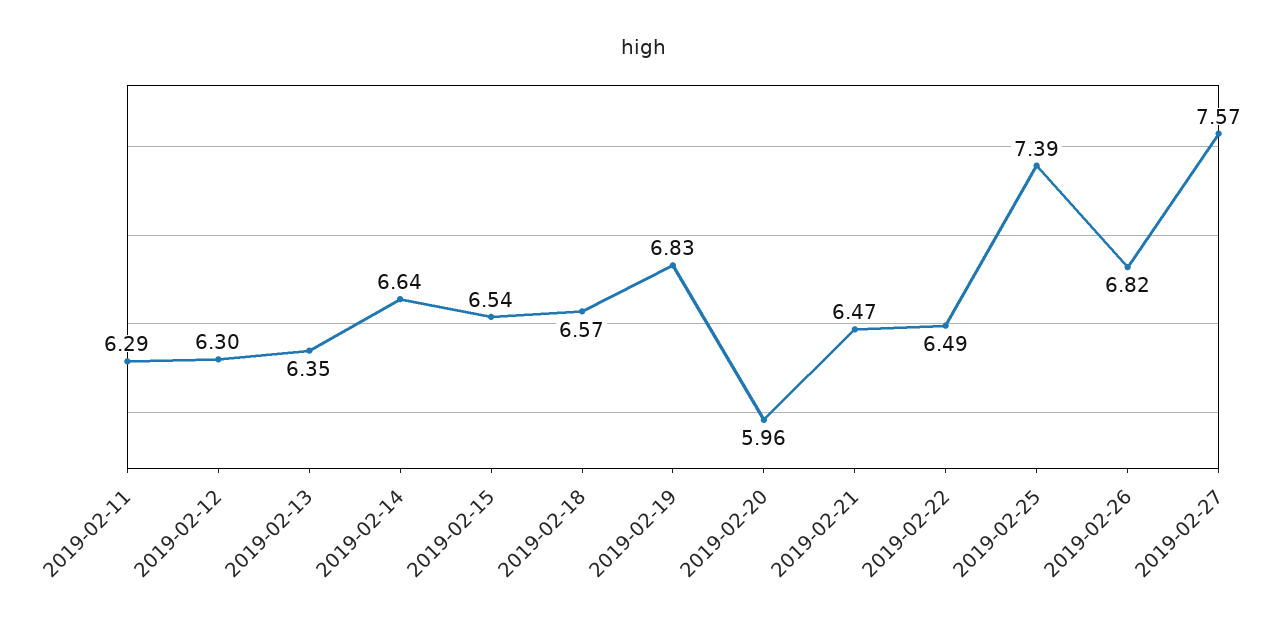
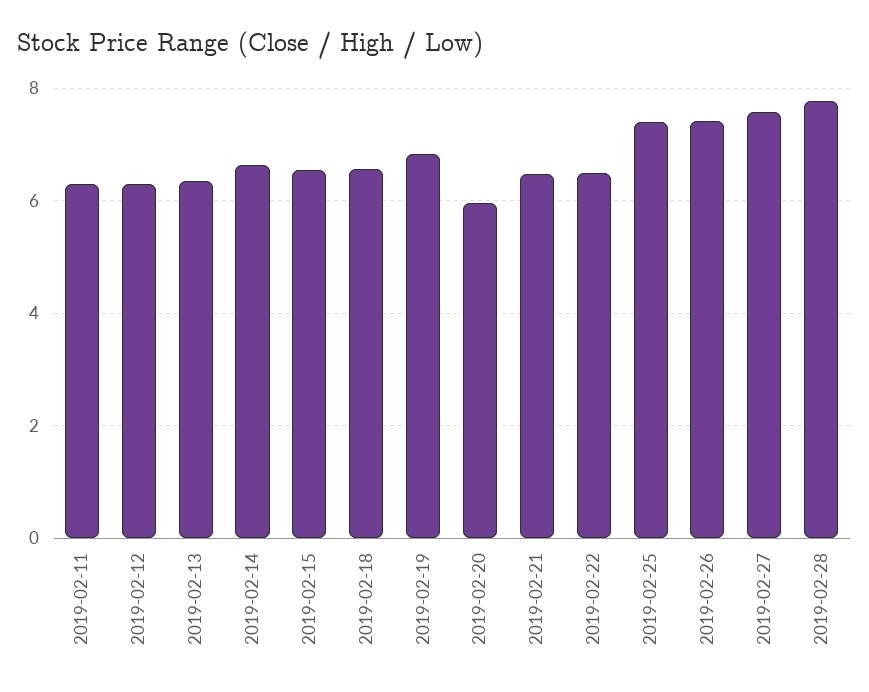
2019-02-26: 6.82 -> 7.4
2019-02-28: none -> 7.8

